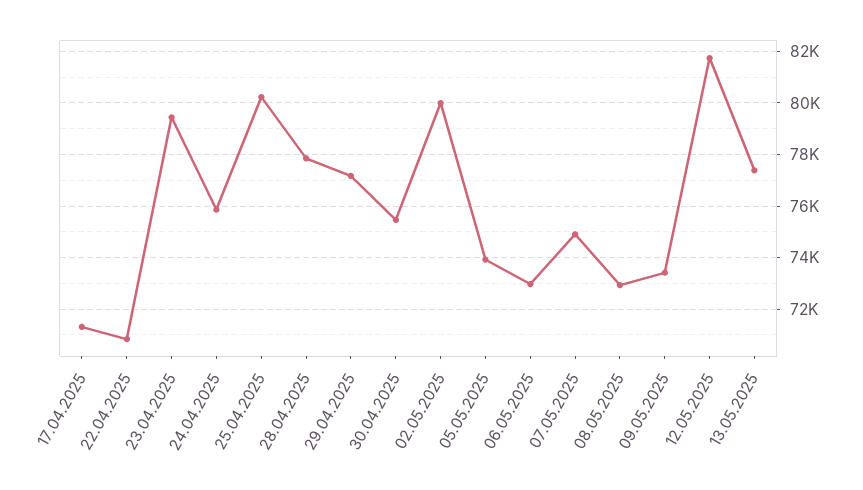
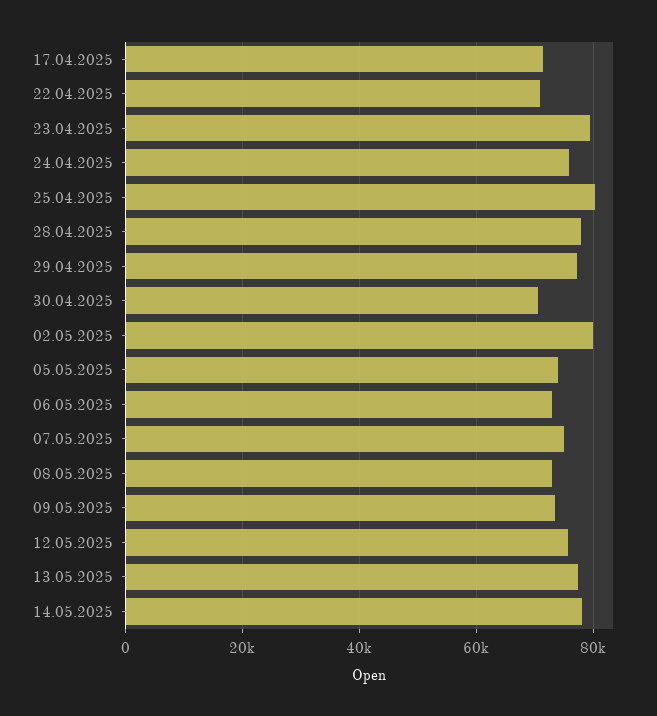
30.04.2025: 75500 -> 70000
12.05.2025: 81750 -> 76000
14.05.2025: none -> 78000

